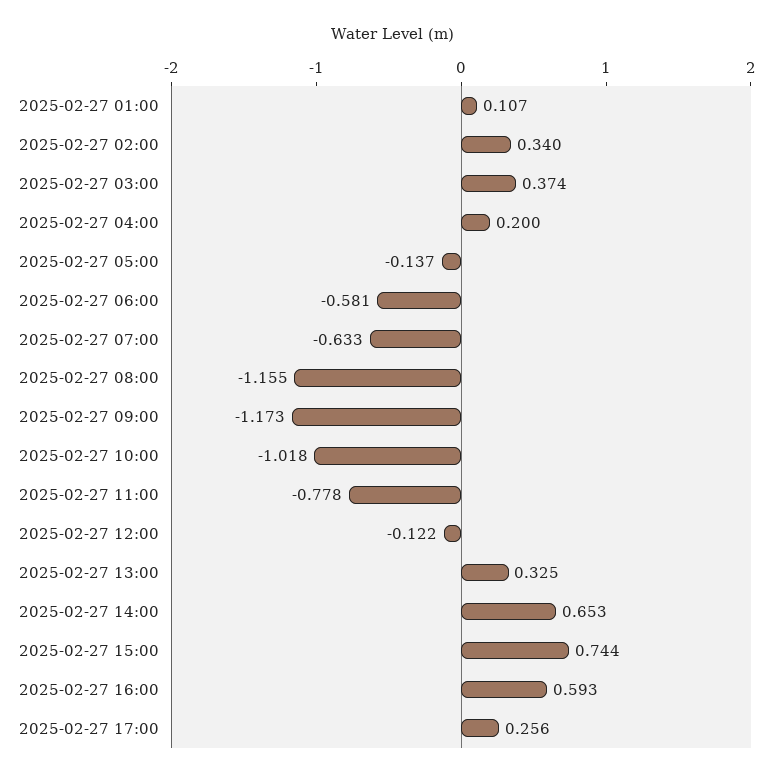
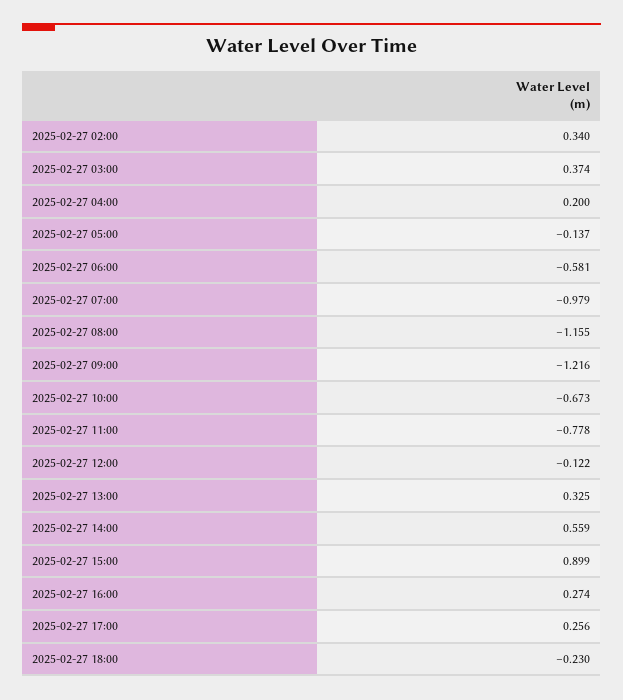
2025-02-27 01:00: 0.107 -> none
2025-02-27 07:00: -0.633 -> -0.979
2025-02-27 09:00: -1.173 -> -1.216
2025-02-27 10:00: -1.018 -> -0.673
2025-02-27 14:00: 0.653 -> 0.559
2025-02-27 15:00: 0.744 -> 0.899
2025-02-27 16:00: 0.593 -> 0.274
2025-02-27 18:00: none -> -0.23

